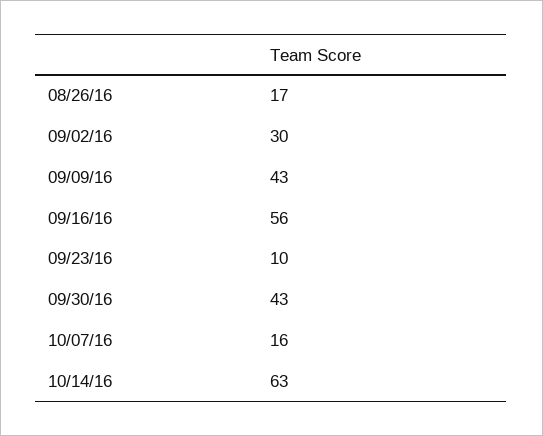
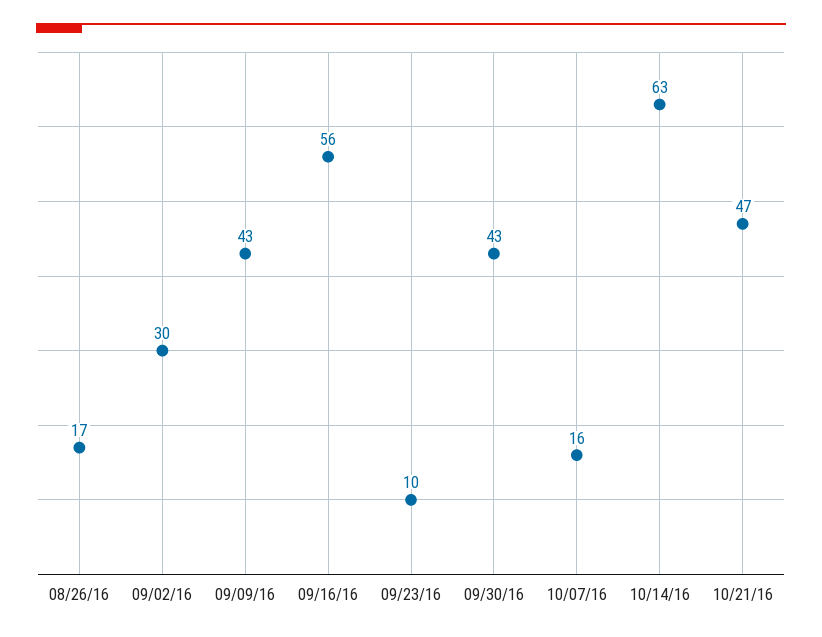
10/21/16: none -> 47

